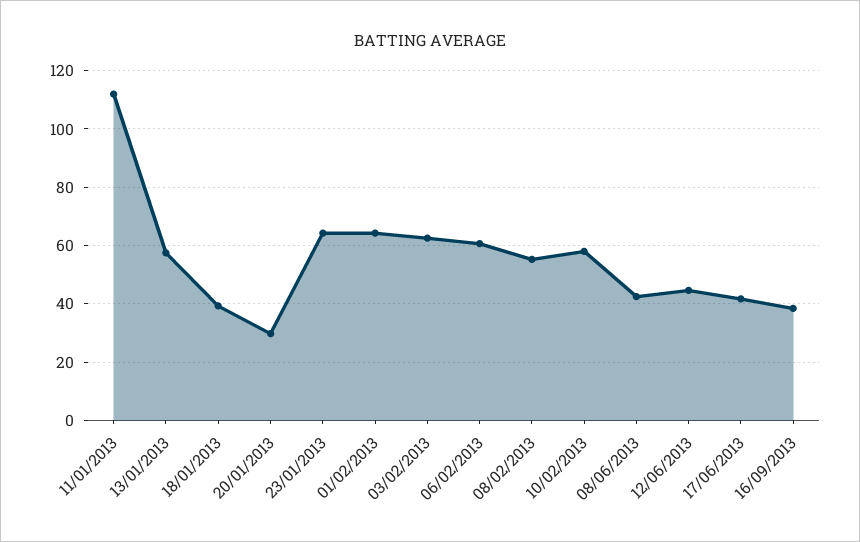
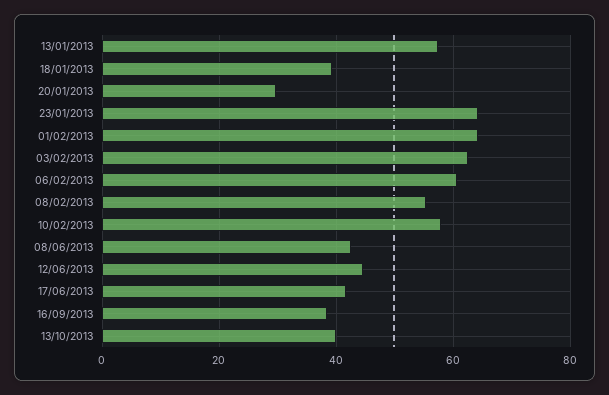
11/01/2013: 112.5 -> none
13/10/2013: none -> 40

